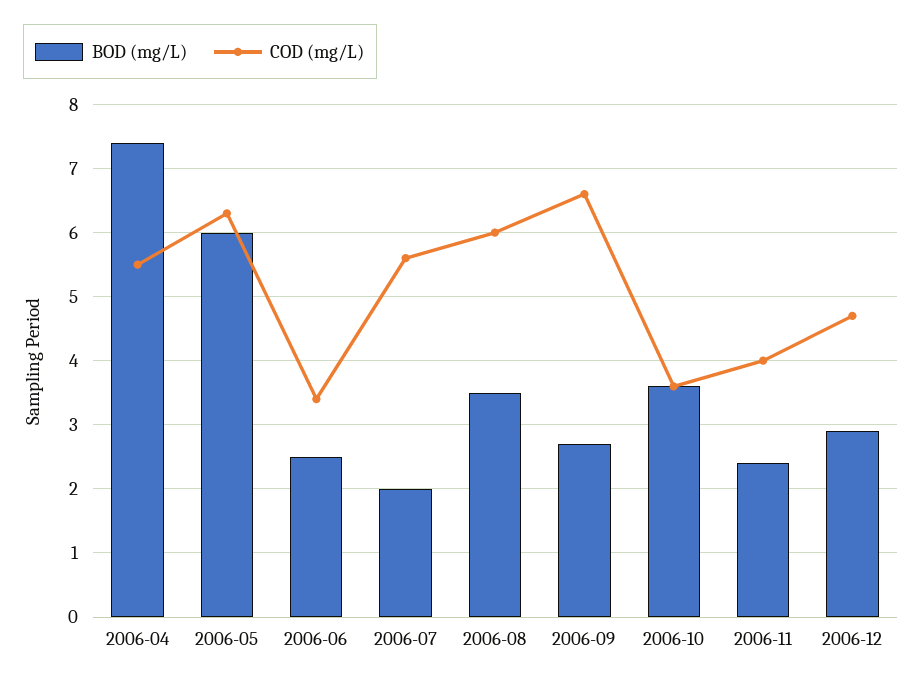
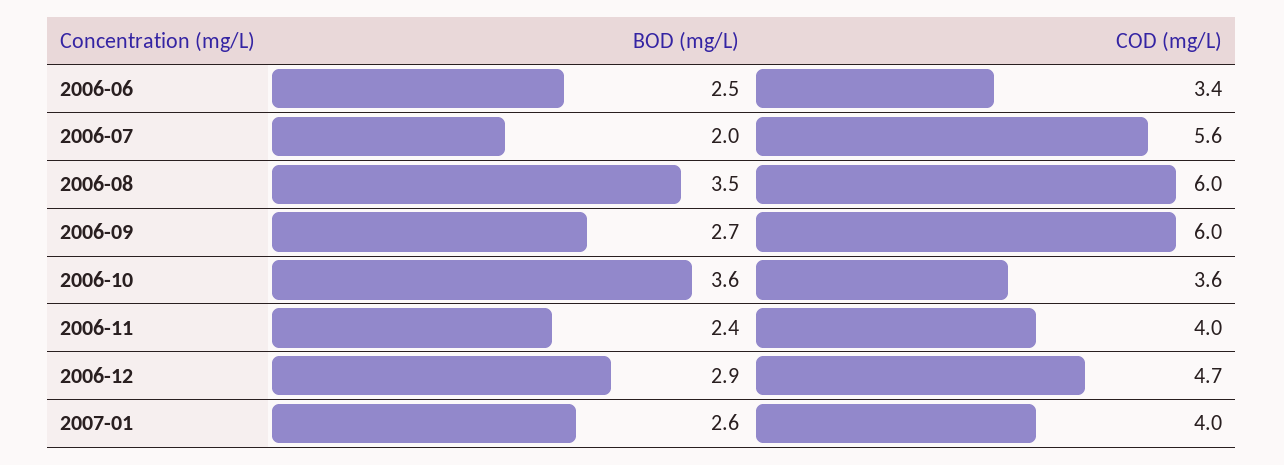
BOD (mg/L), 2006-04: 7.4 -> none
COD (mg/L), 2006-04: 5.5 -> none
BOD (mg/L), 2006-05: 6 -> none
COD (mg/L), 2006-05: 6.3 -> none
COD (mg/L), 2006-09: 6.6 -> 6
BOD (mg/L), 2007-01: none -> 2.6
COD (mg/L), 2007-01: none -> 4

